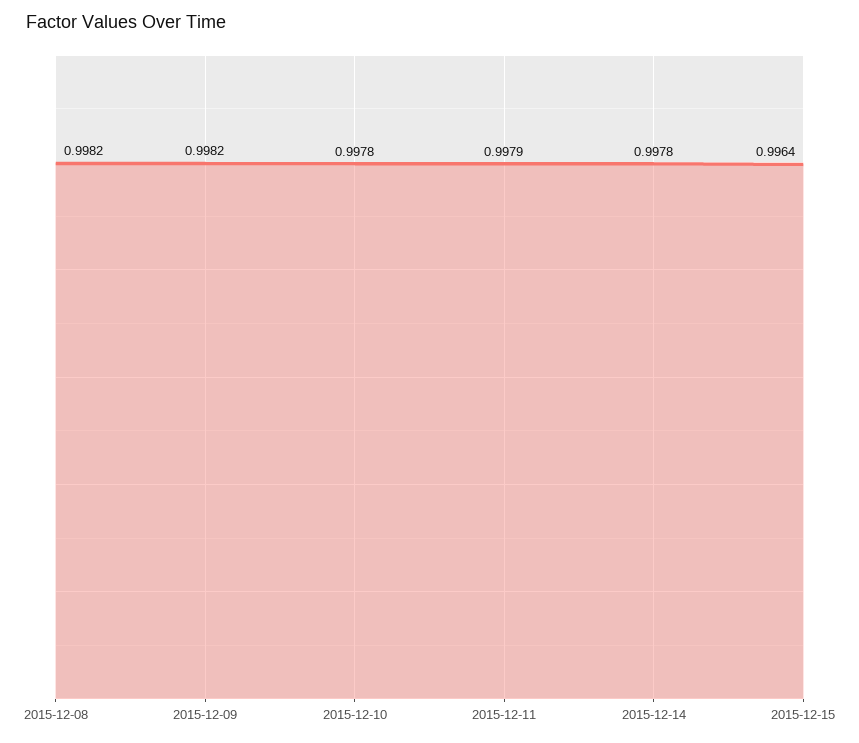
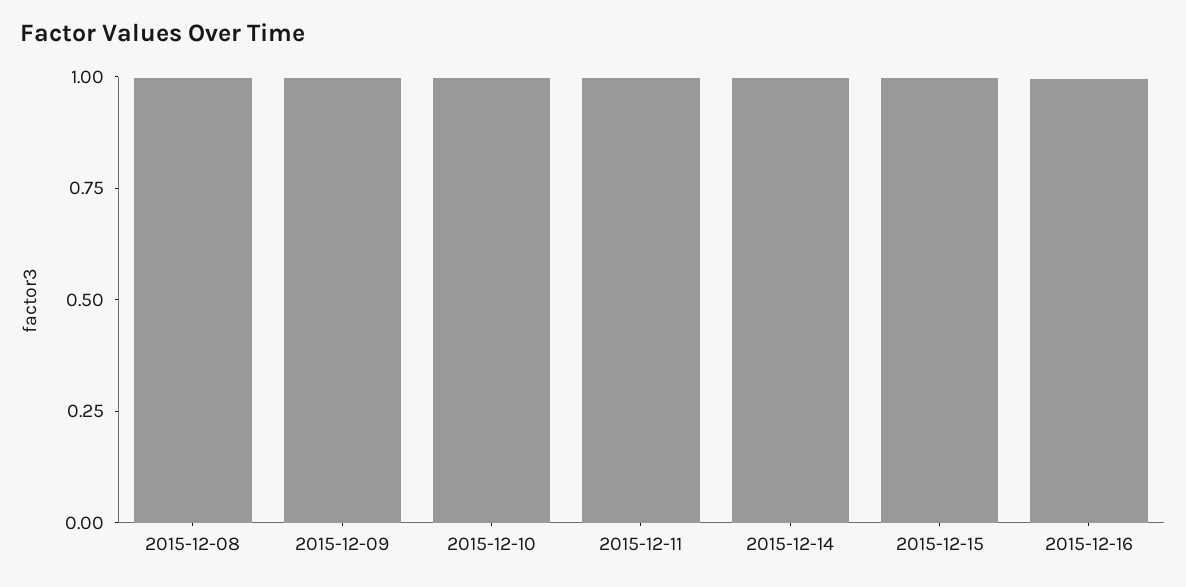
2015-12-16: none -> 1

